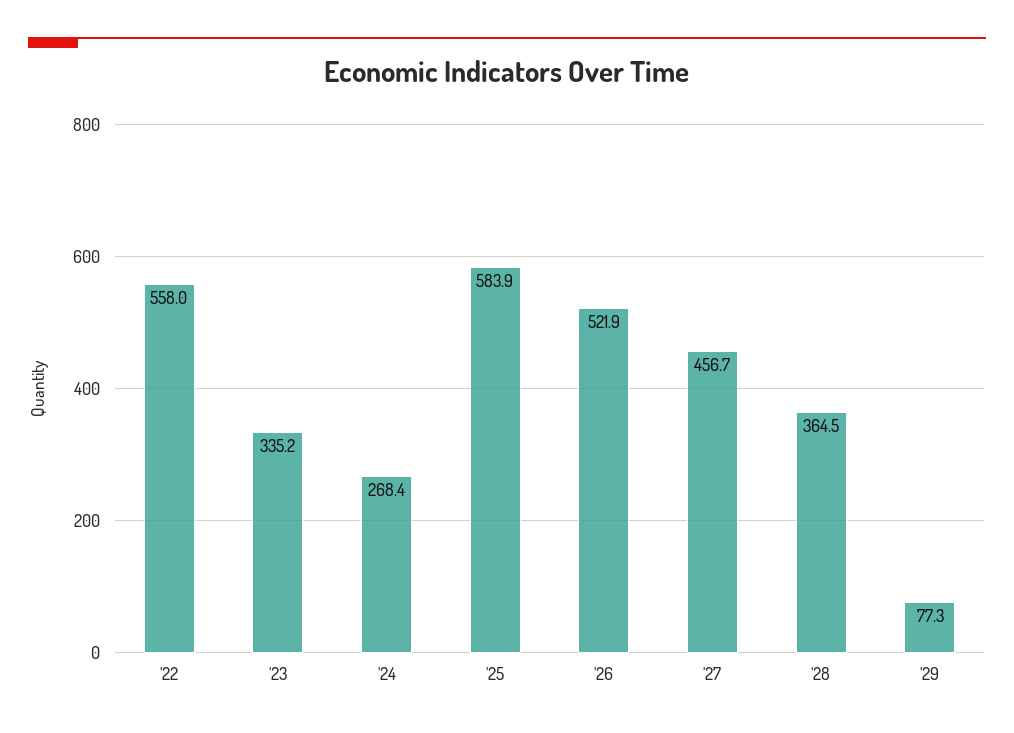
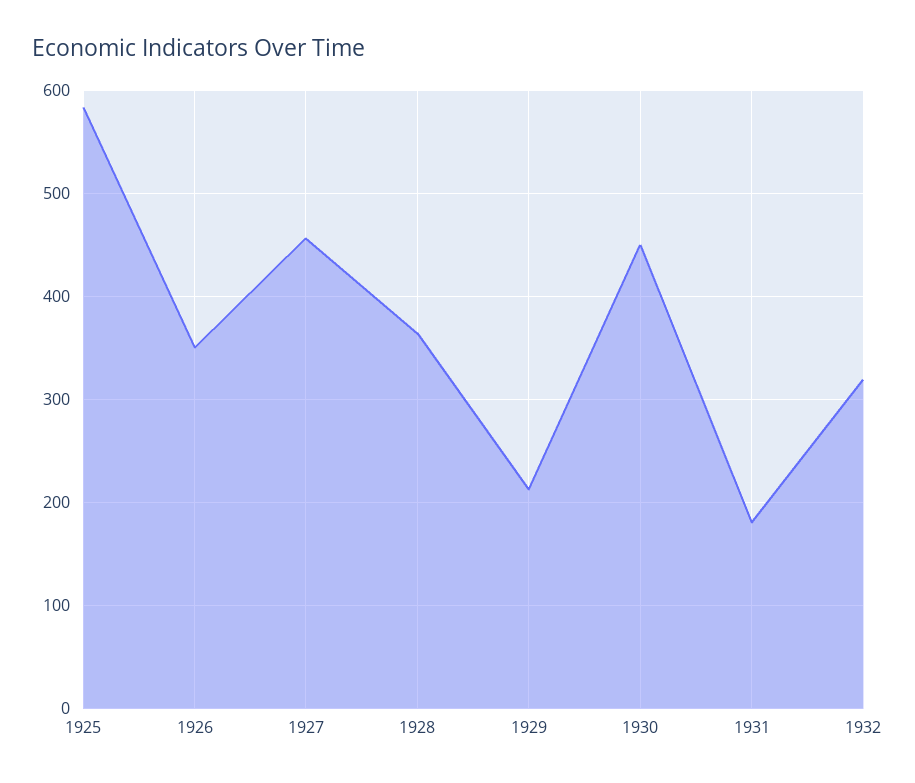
'22: 558 -> none
'23: 335.2 -> none
'24: 268.4 -> none
'26: 521.9 -> 350
'29: 77.3 -> 210
1930: none -> 450
1931: none -> 180
1932: none -> 320

